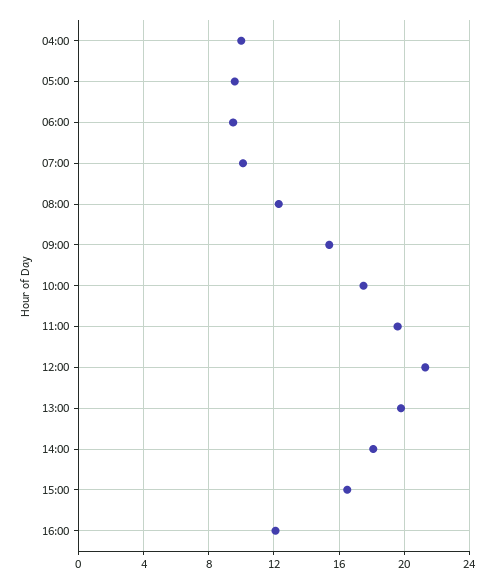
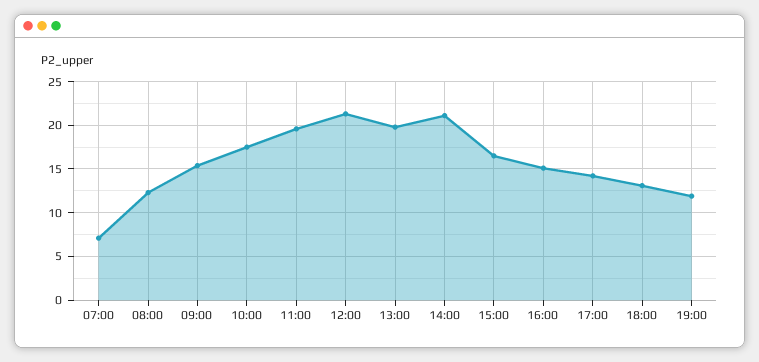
04:00: 10 -> none
05:00: 9.5 -> none
06:00: 9.5 -> none
07:00: 10 -> 7
14:00: 18 -> 21
16:00: 12 -> 15
17:00: none -> 14
18:00: none -> 13
19:00: none -> 12

